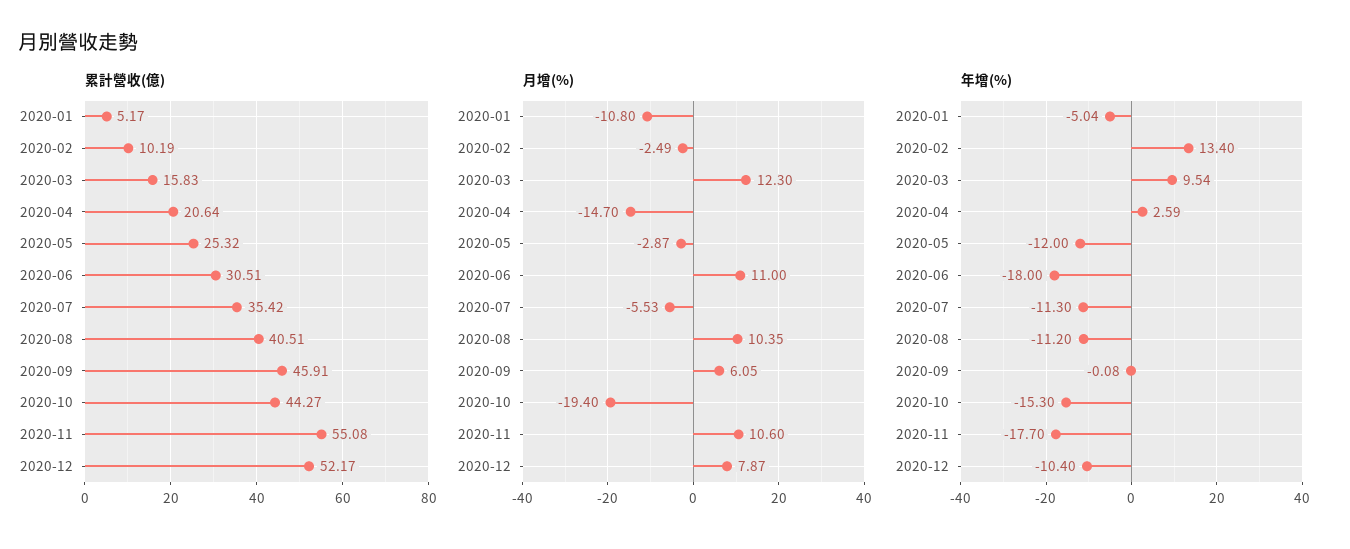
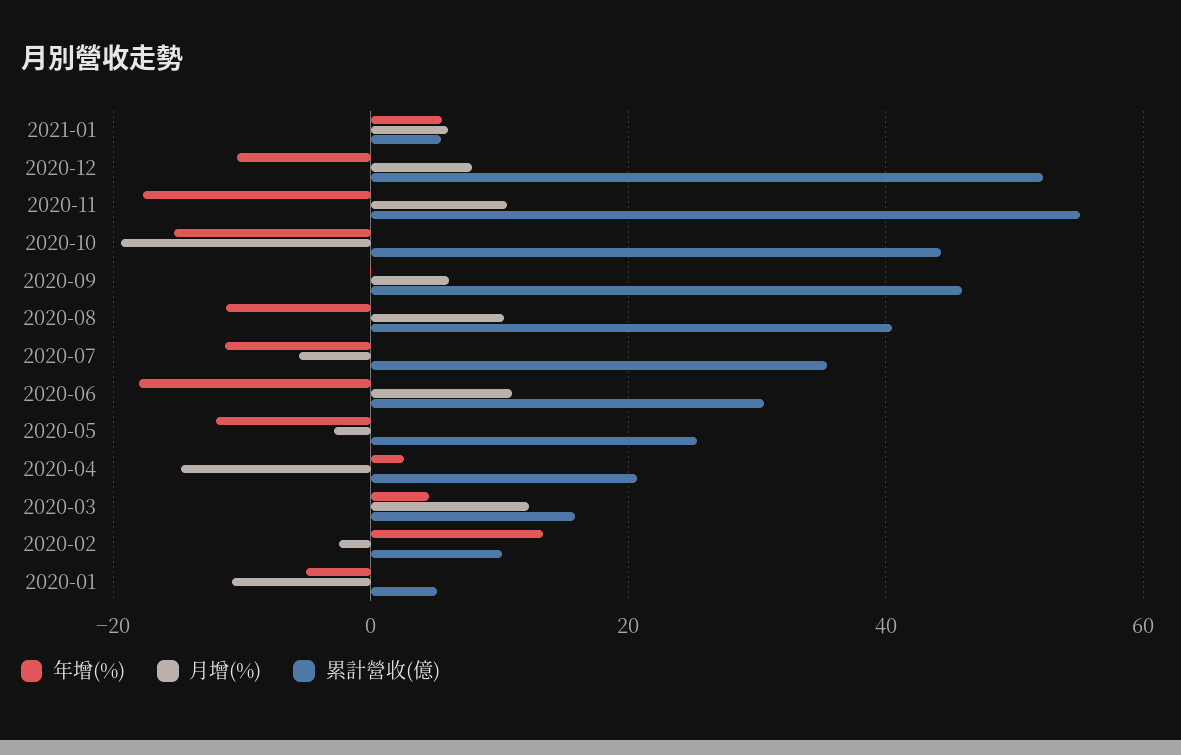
年增(%), 2020-03: 9.54 -> 4
年增(%), 2021-01: none -> 6
月增(%), 2021-01: none -> 6
累計營收(億), 2021-01: none -> 6

